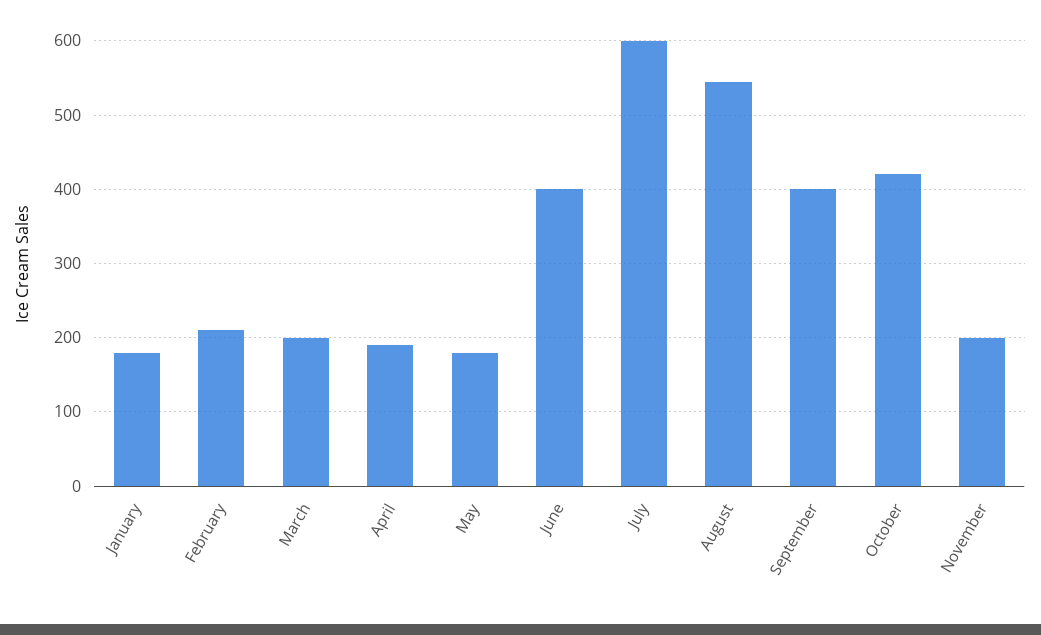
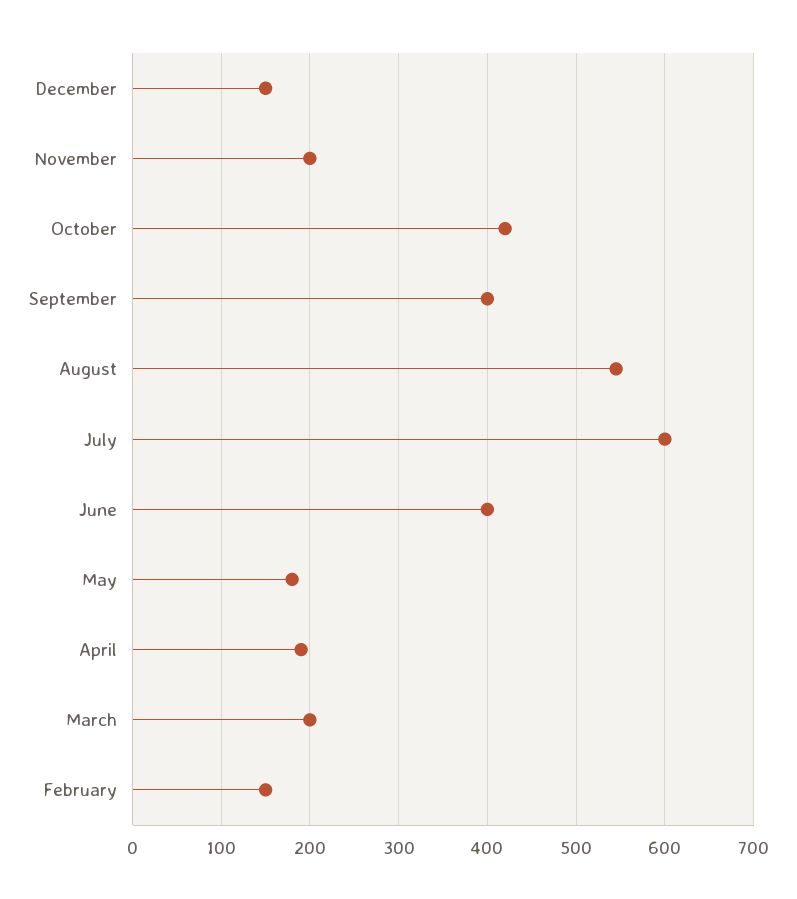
January: 180 -> none
February: 210 -> 150
December: none -> 150

